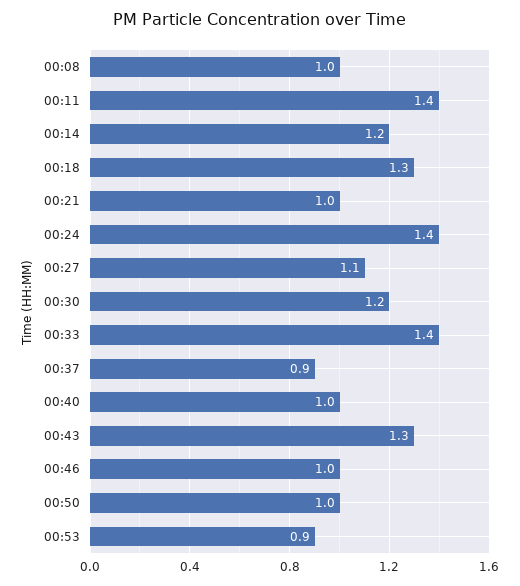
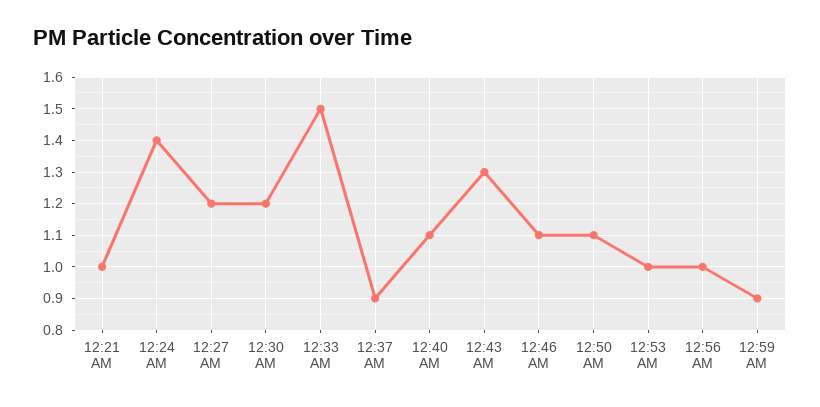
00:08: 1 -> none
00:11: 1.4 -> none
00:14: 1.2 -> none
00:18: 1.3 -> none
00:27: 1.1 -> 1.2
00:33: 1.4 -> 1.5
00:40: 1 -> 1.1
00:46: 1 -> 1.1
00:50: 1 -> 1.1
00:53: 0.9 -> 1
12:56 AM: none -> 1
12:59 AM: none -> 0.9

